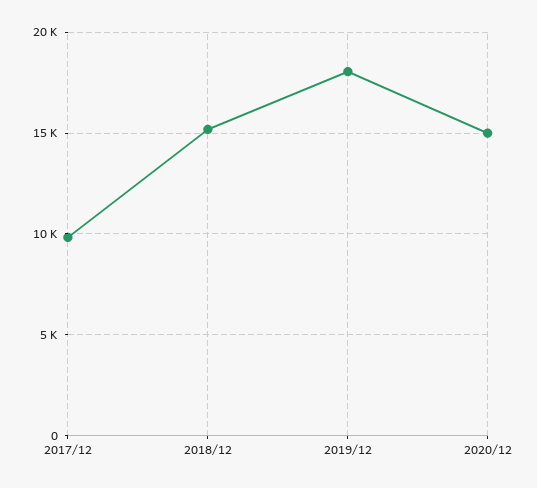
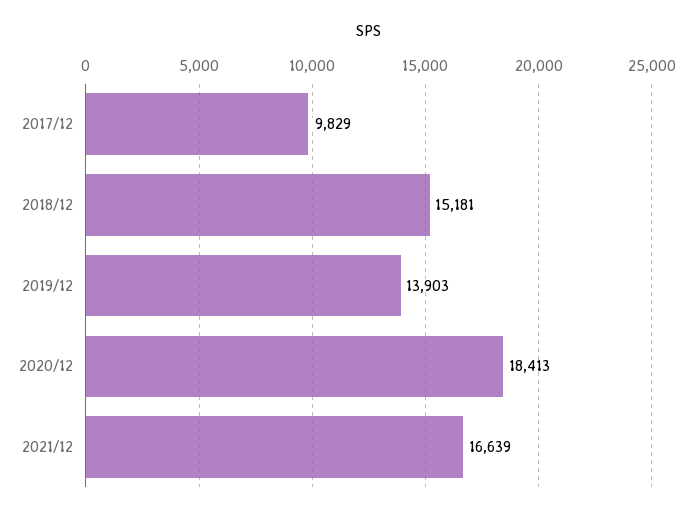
2019/12: 18000 -> 13903
2020/12: 15000 -> 18413
2021/12: none -> 16639

